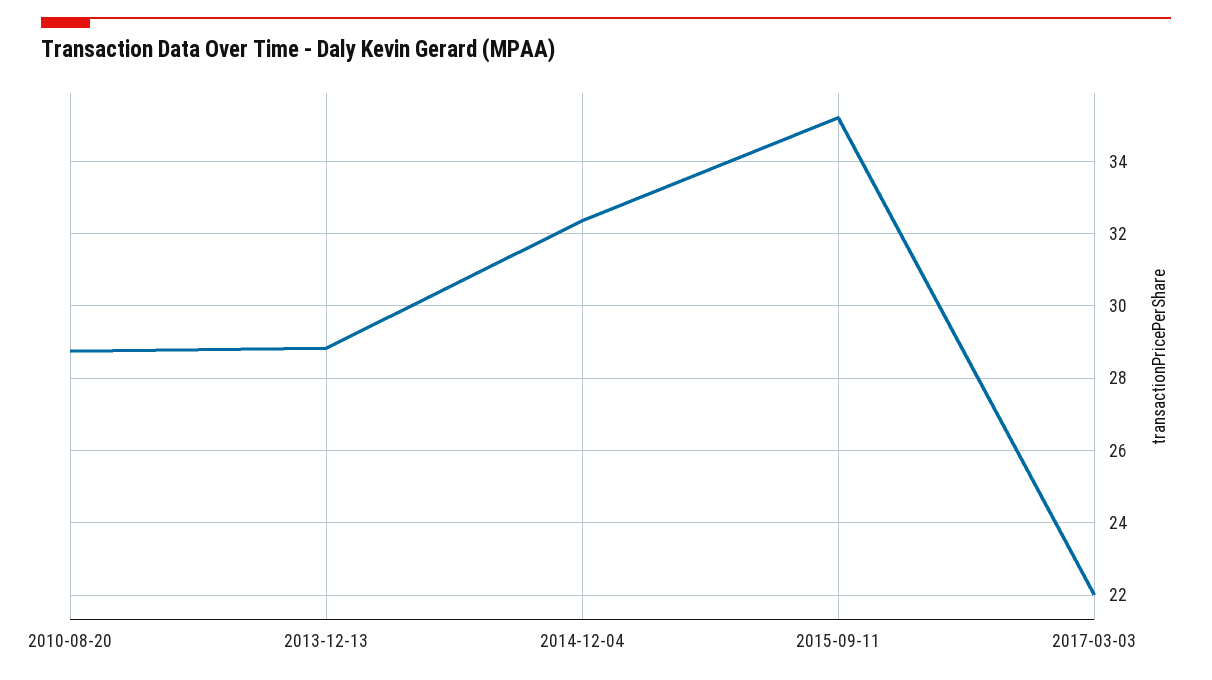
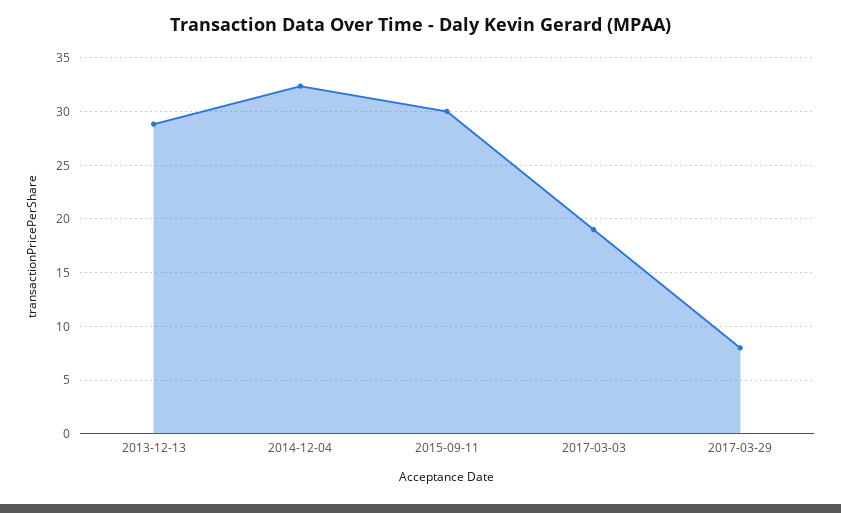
2010-08-20: 28.8 -> none
2015-09-11: 35.2 -> 30
2017-03-03: 22 -> 19
2017-03-29: none -> 8

